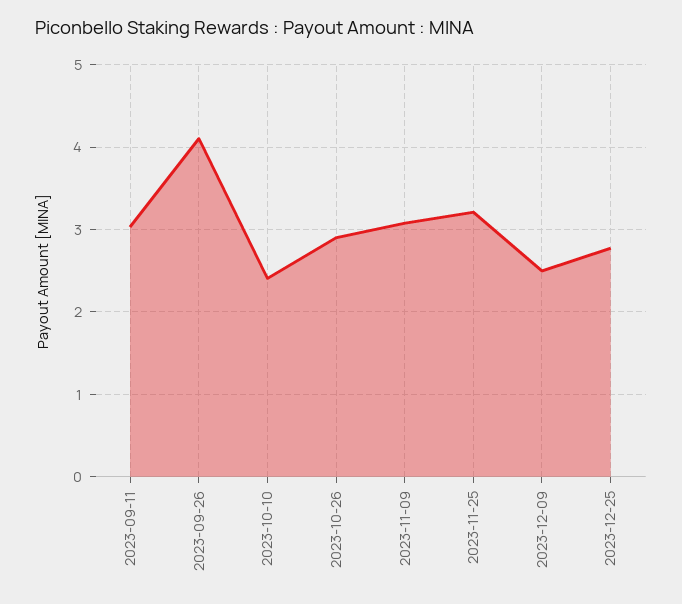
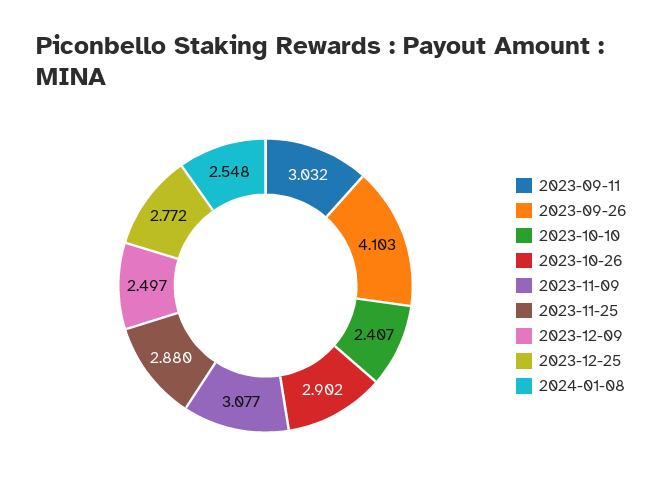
2023-11-25: 3.2 -> 2.88
2024-01-08: none -> 2.548

